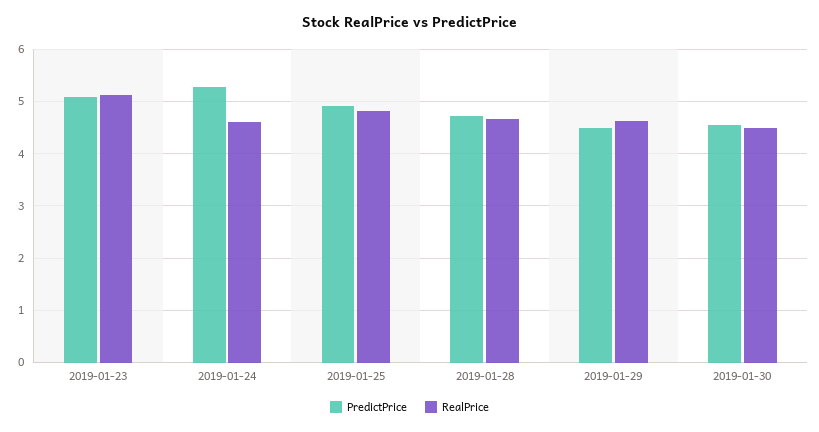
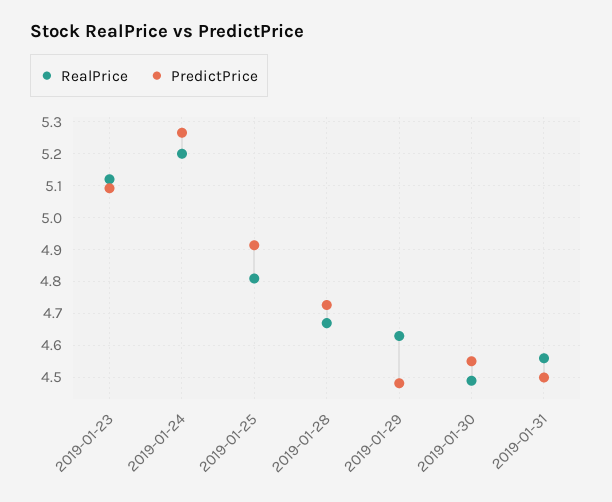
RealPrice, 2019-01-24: 4.6 -> 5.2
RealPrice, 2019-01-31: none -> 4.56
PredictPrice, 2019-01-31: none -> 4.5

